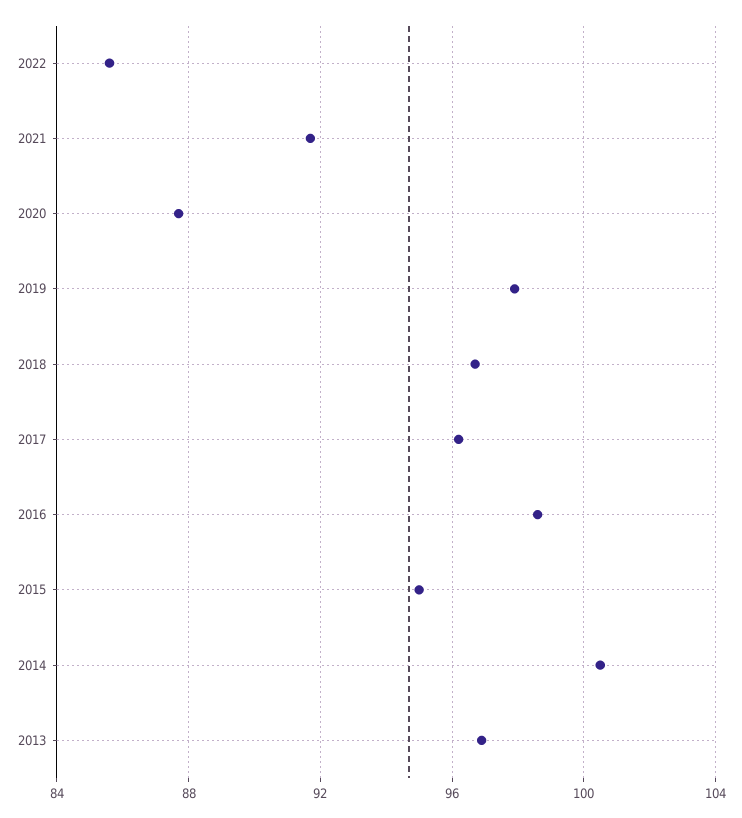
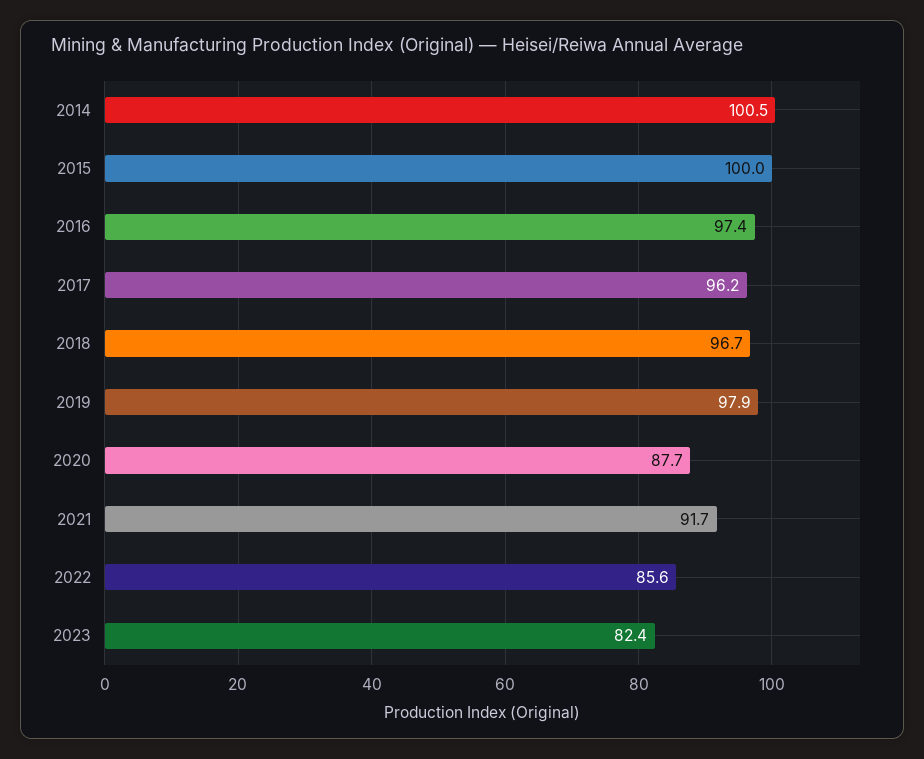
2016: 98.5 -> 97.4
2015: 95 -> 100
2013: 97 -> none
2023: none -> 82.4

